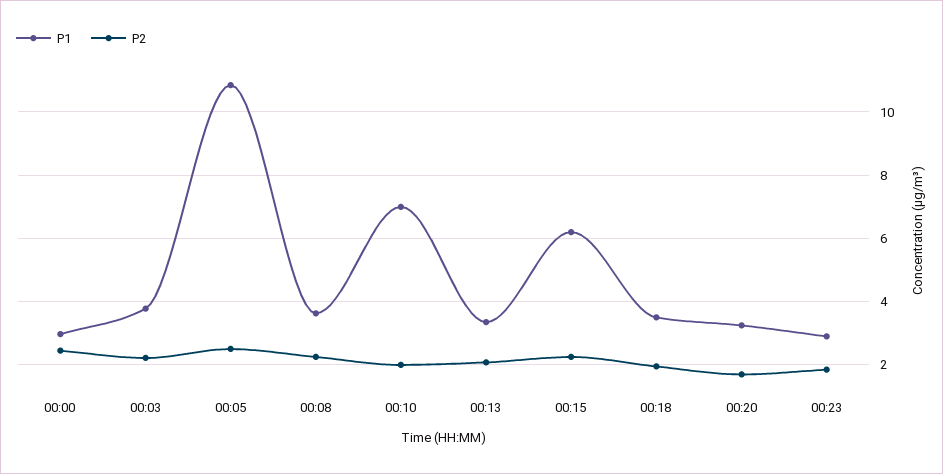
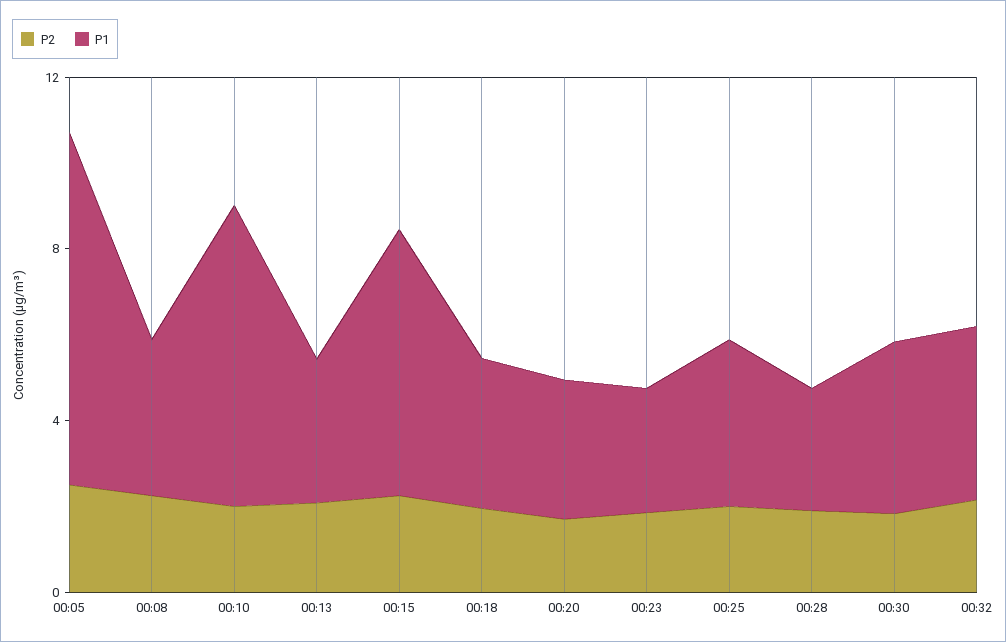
P1, 00:00: 3 -> none
P2, 00:00: 2.4 -> none
P1, 00:03: 3.8 -> none
P2, 00:03: 2.2 -> none
P1, 00:05: 10.8 -> 8
P2, 00:25: none -> 2
P1, 00:25: none -> 4
P2, 00:28: none -> 2
P1, 00:28: none -> 3
P2, 00:30: none -> 2
P1, 00:30: none -> 4
P2, 00:32: none -> 2
P1, 00:32: none -> 4

